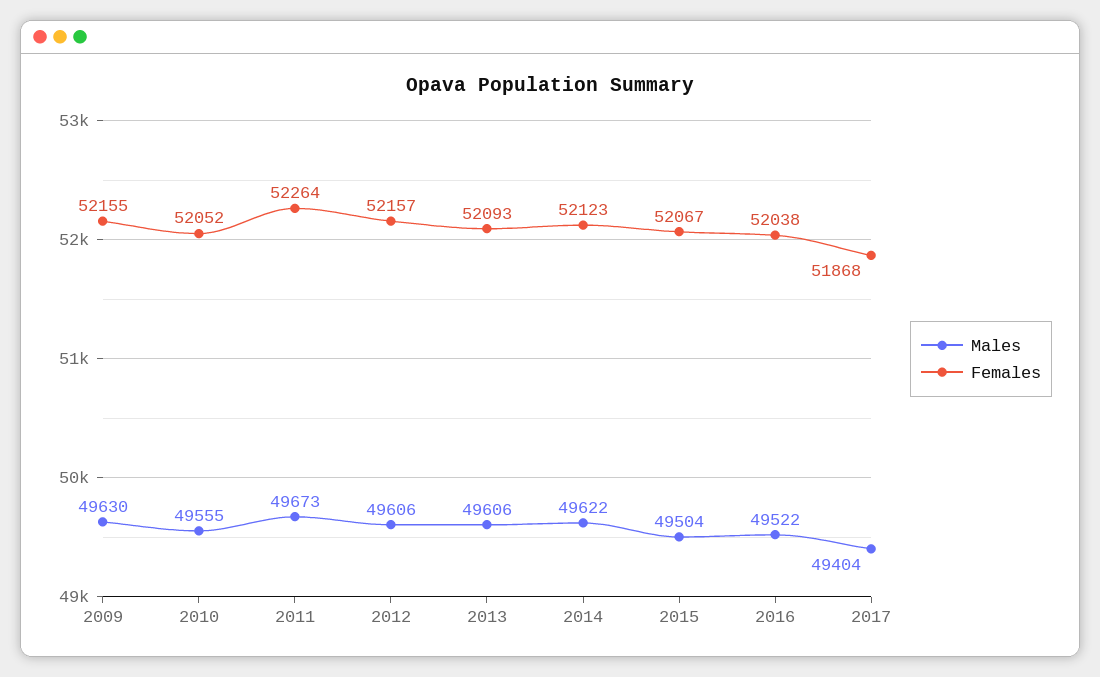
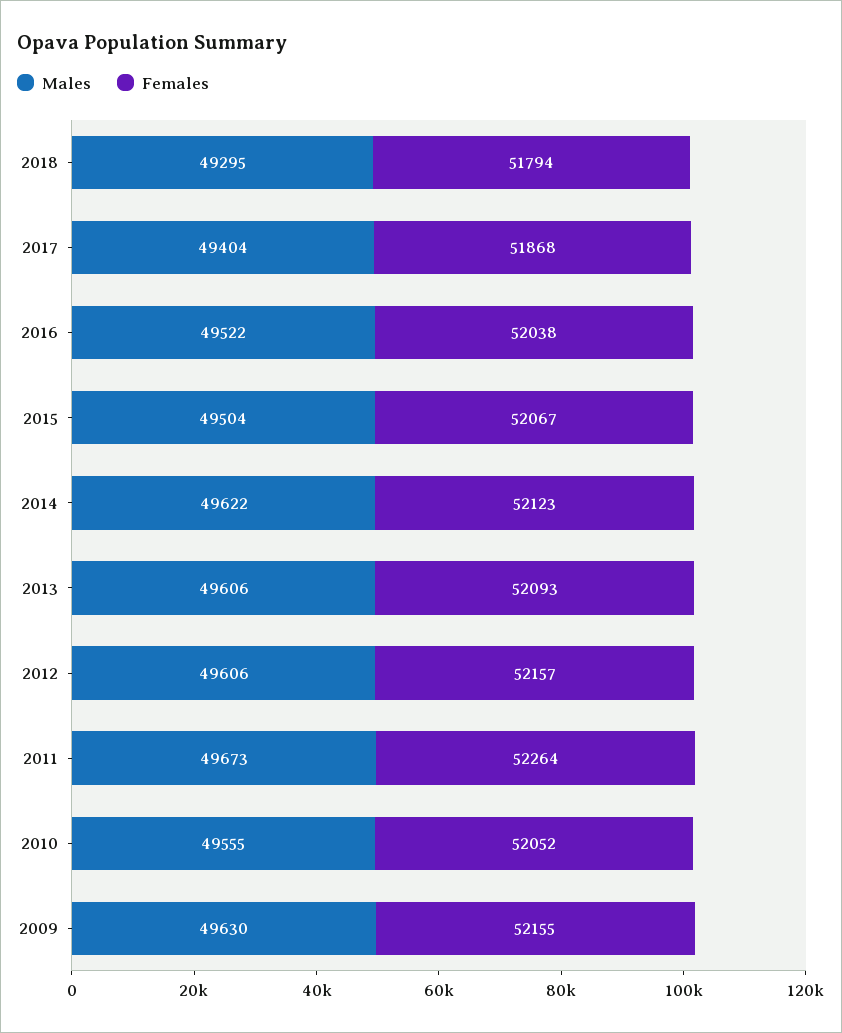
Males, 2018: none -> 49295
Females, 2018: none -> 51794

